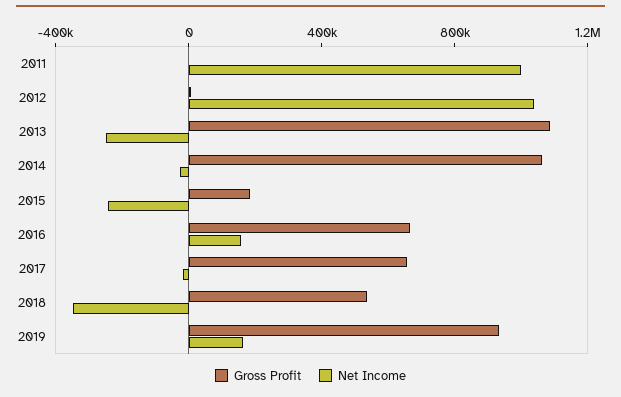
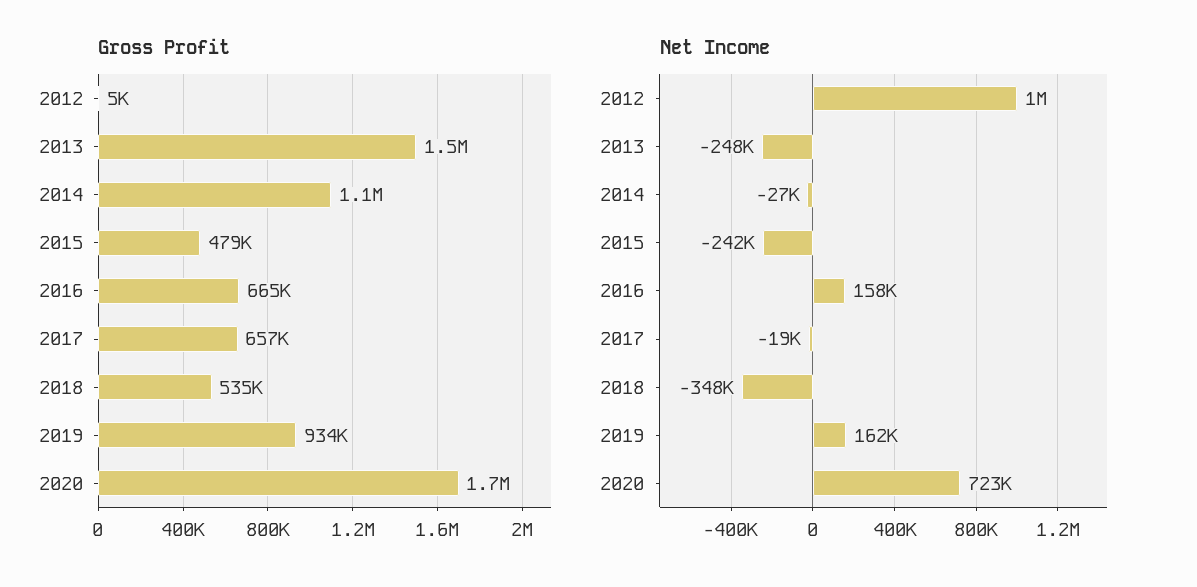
Gross Profit, 2011: 0 -> none
Net Income, 2011: 1000000 -> none
Gross Profit, 2013: 1100000 -> 1500000
Gross Profit, 2015: 200000 -> 479000
Gross Profit, 2020: none -> 1700000
Net Income, 2020: none -> 723000

